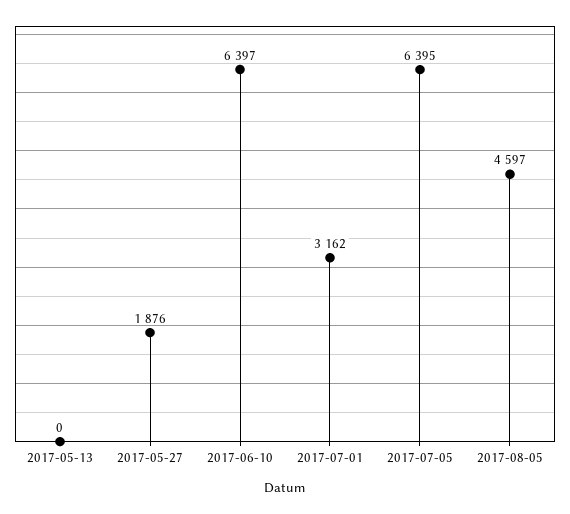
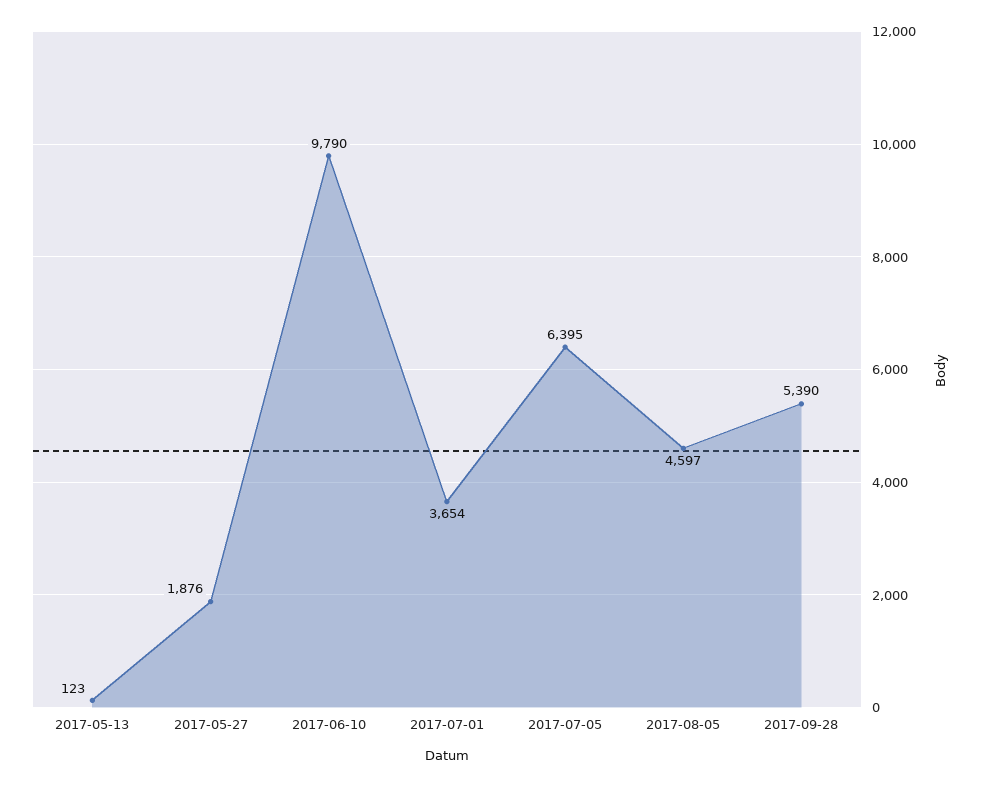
2017-05-13: 0 -> 123
2017-06-10: 6397 -> 9790
2017-07-01: 3162 -> 3654
2017-09-28: none -> 5390

